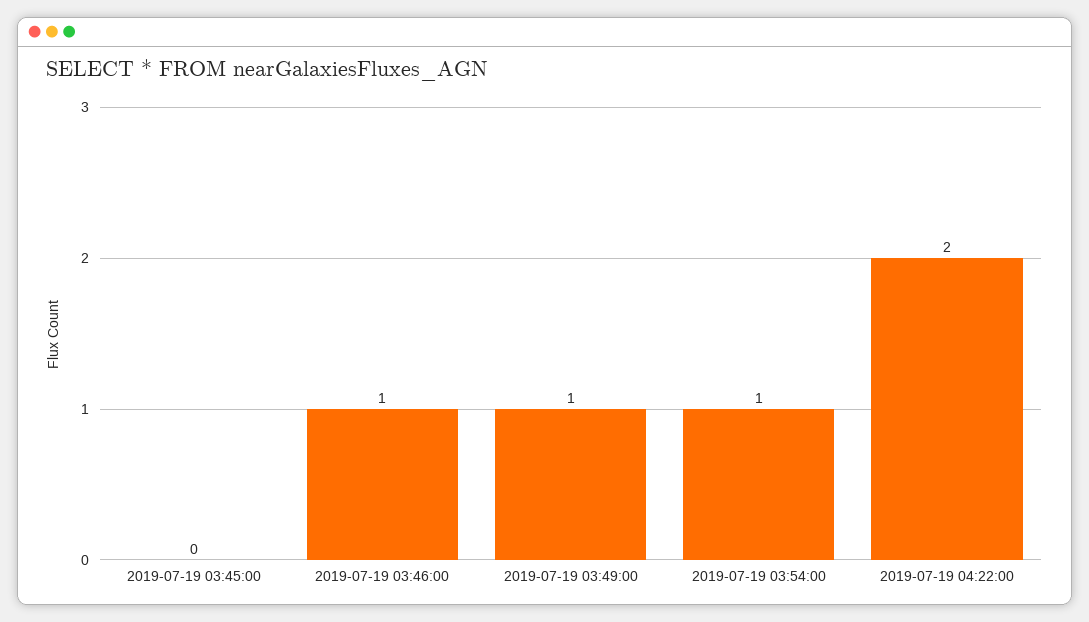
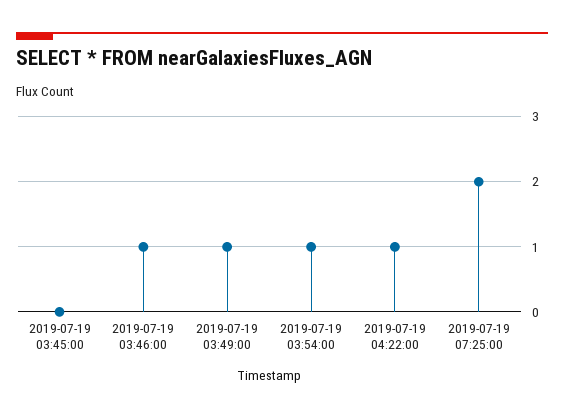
2019-07-19 04:22:00: 2 -> 1
2019-07-19 07:25:00: none -> 2

